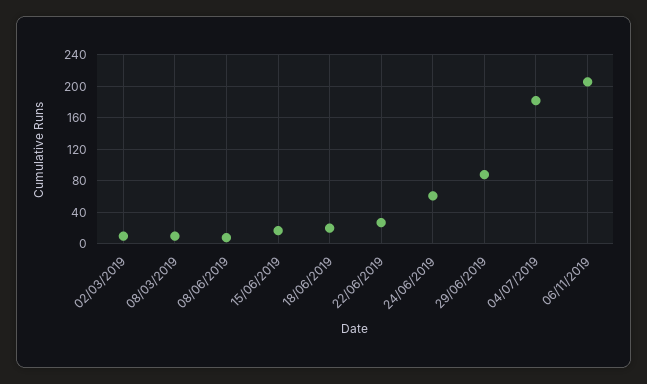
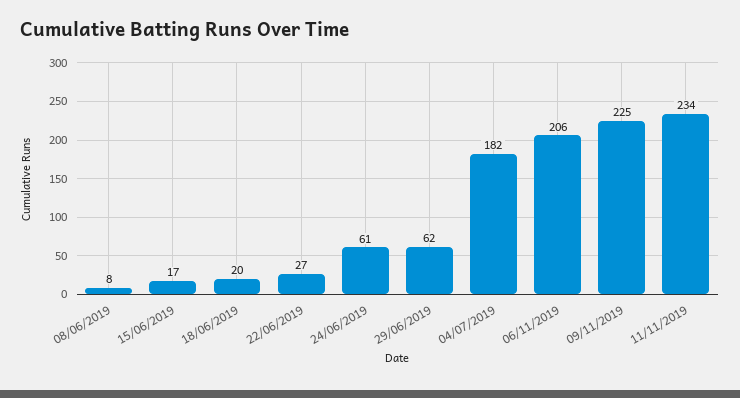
02/03/2019: 10 -> none
08/03/2019: 10 -> none
29/06/2019: 90 -> 62
09/11/2019: none -> 225
11/11/2019: none -> 234

